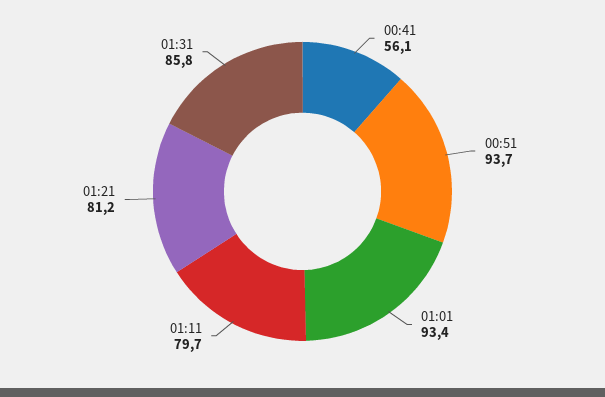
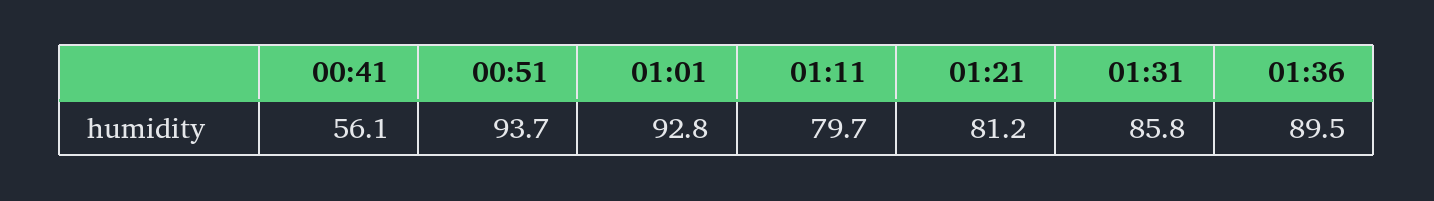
01:01: 93.4 -> 92.8
01:36: none -> 89.5

